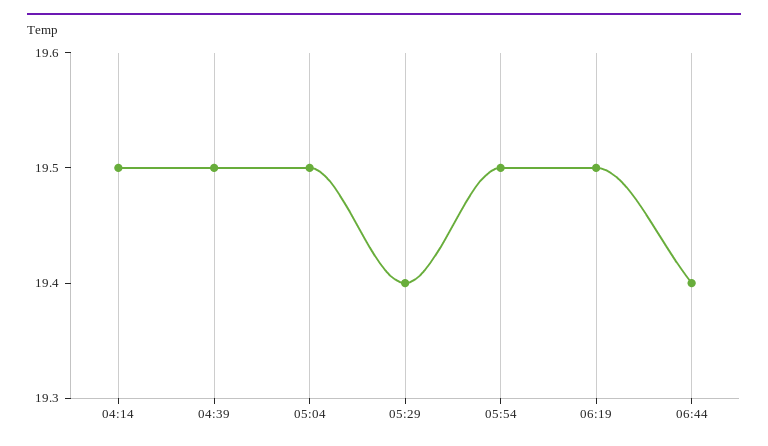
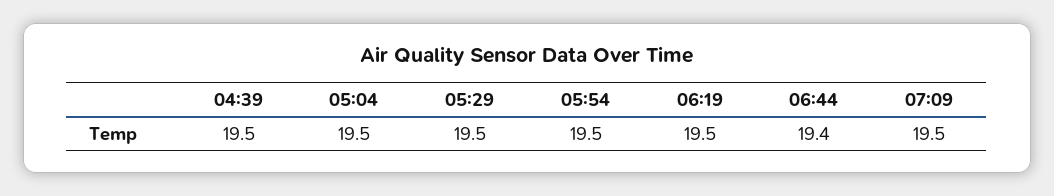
04:14: 19.5 -> none
05:29: 19.4 -> 19.5
07:09: none -> 19.5

